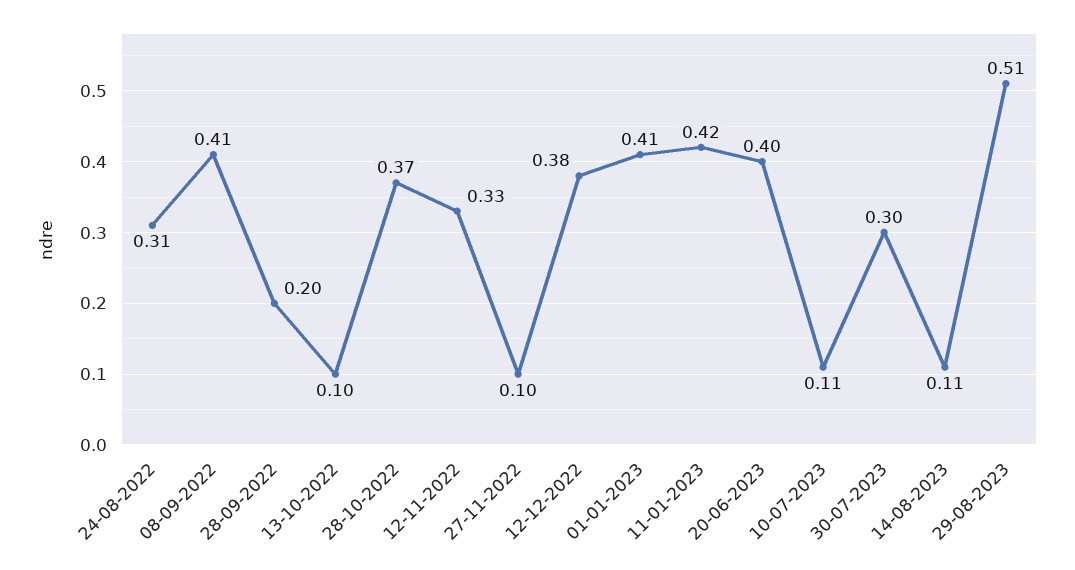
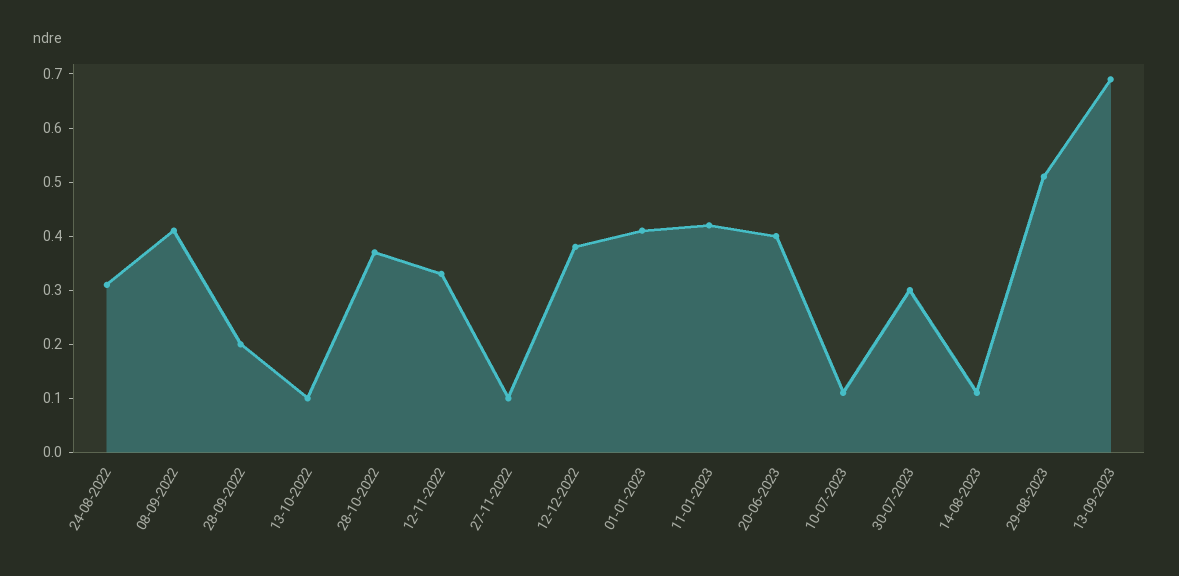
13-09-2023: none -> 0.7

